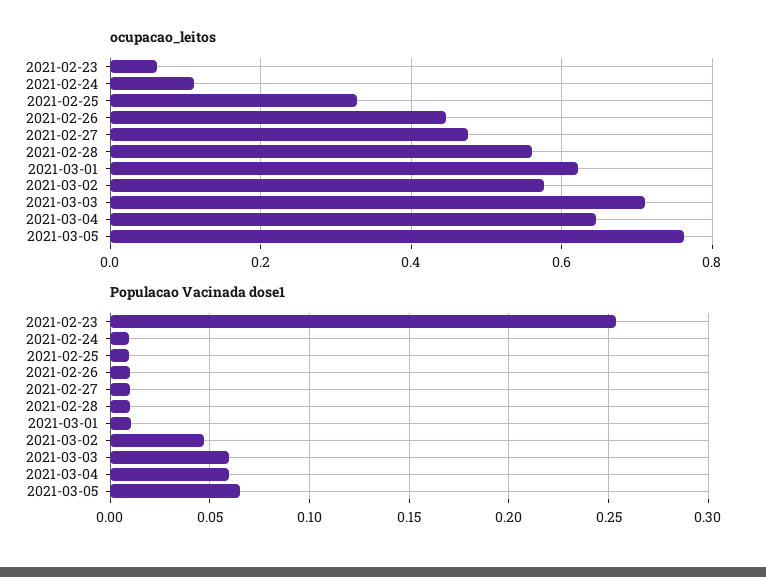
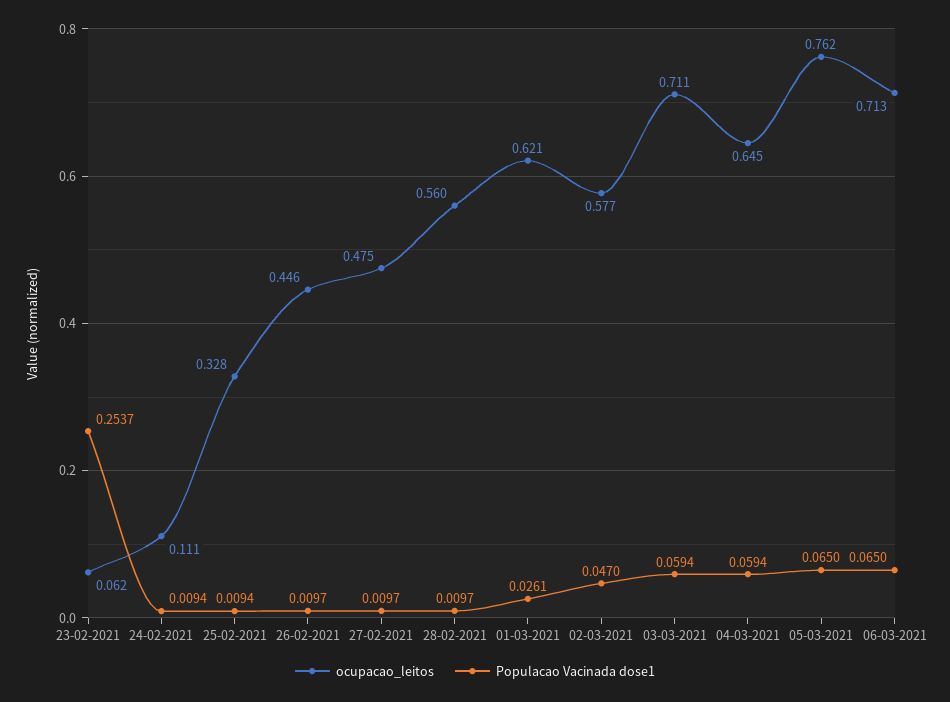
Populacao Vacinada dose1, 2021-03-01: 0.01 -> 0.0261
ocupacao_leitos, 06-03-2021: none -> 0.713
Populacao Vacinada dose1, 06-03-2021: none -> 0.065

